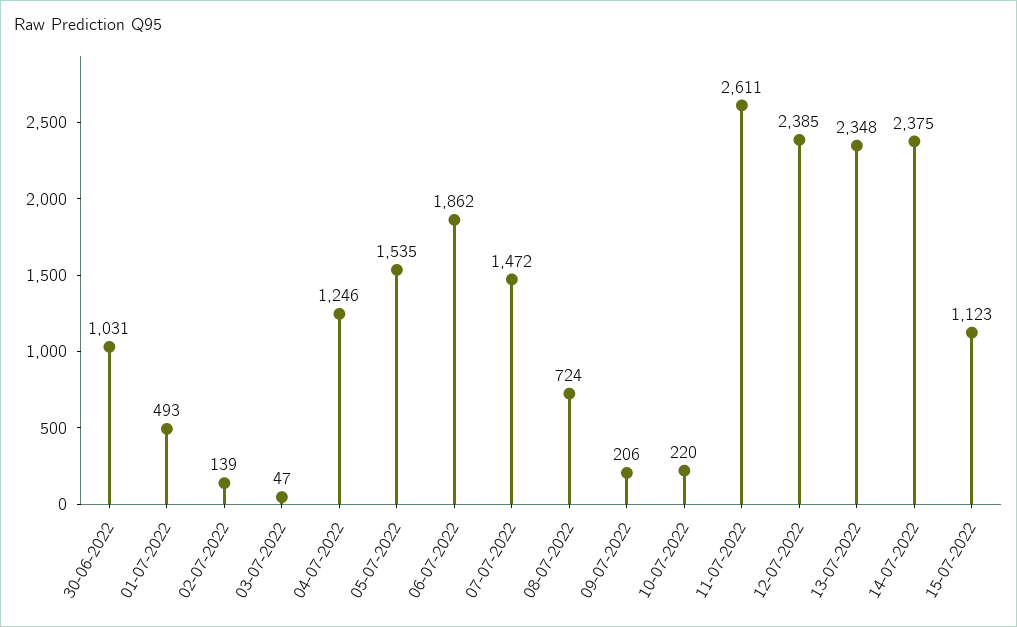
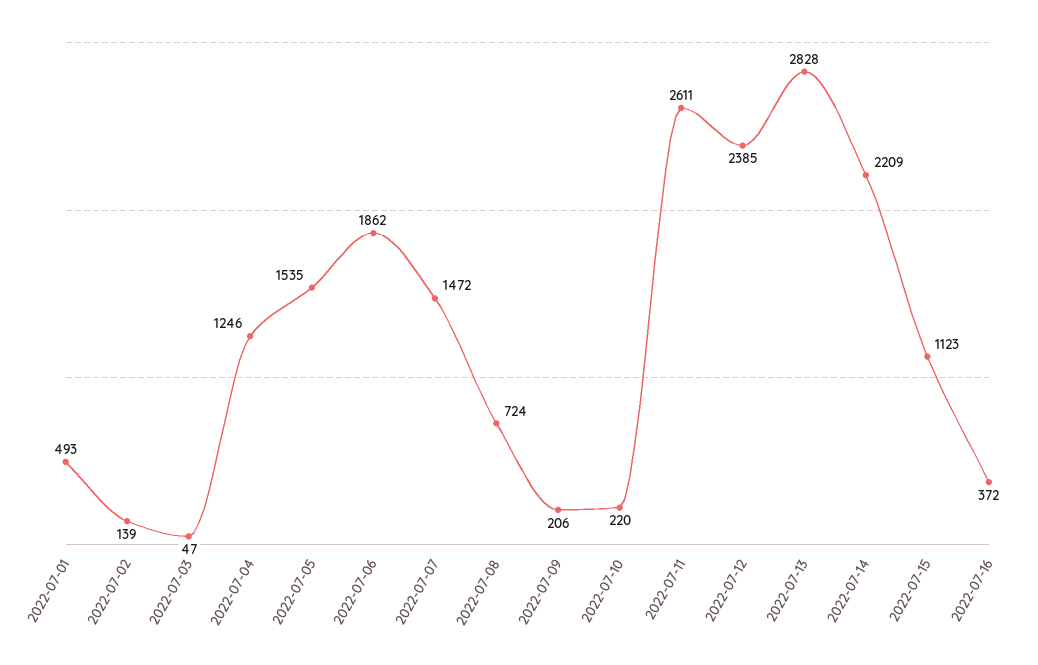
30-06-2022: 1031 -> none
13-07-2022: 2348 -> 2828
14-07-2022: 2375 -> 2209
2022-07-16: none -> 372

